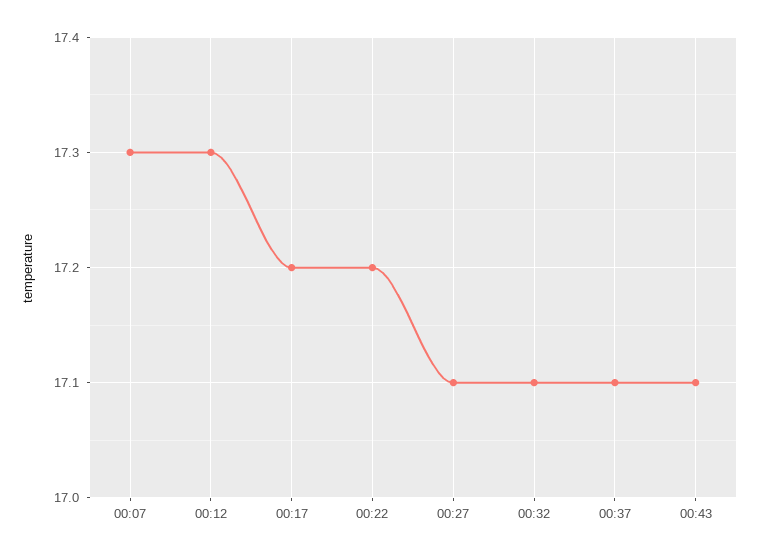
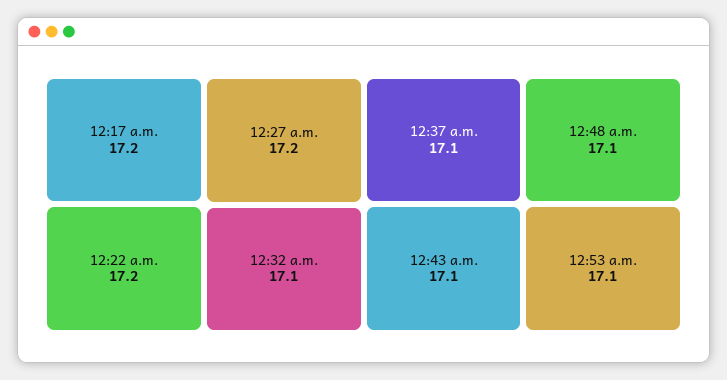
00:07: 17.3 -> none
00:12: 17.3 -> none
00:27: 17.1 -> 17.2
12:48 a.m.: none -> 17.1
12:53 a.m.: none -> 17.1

